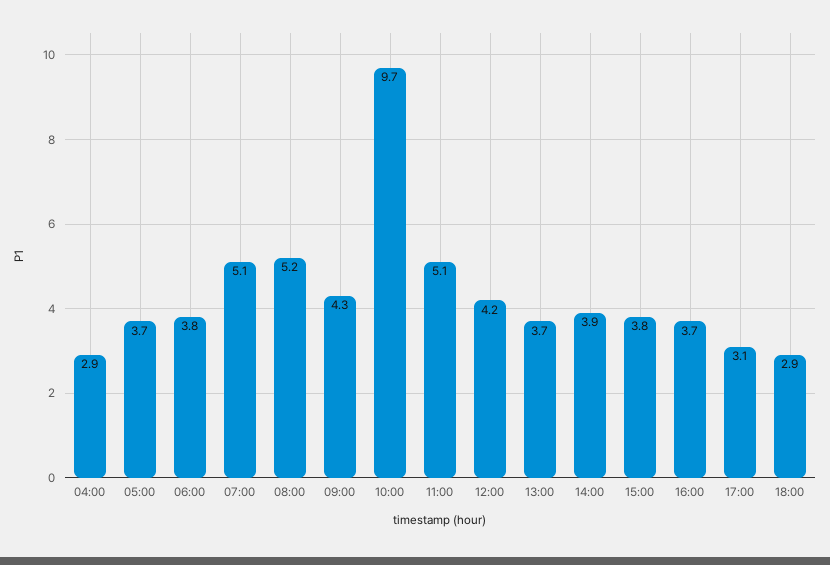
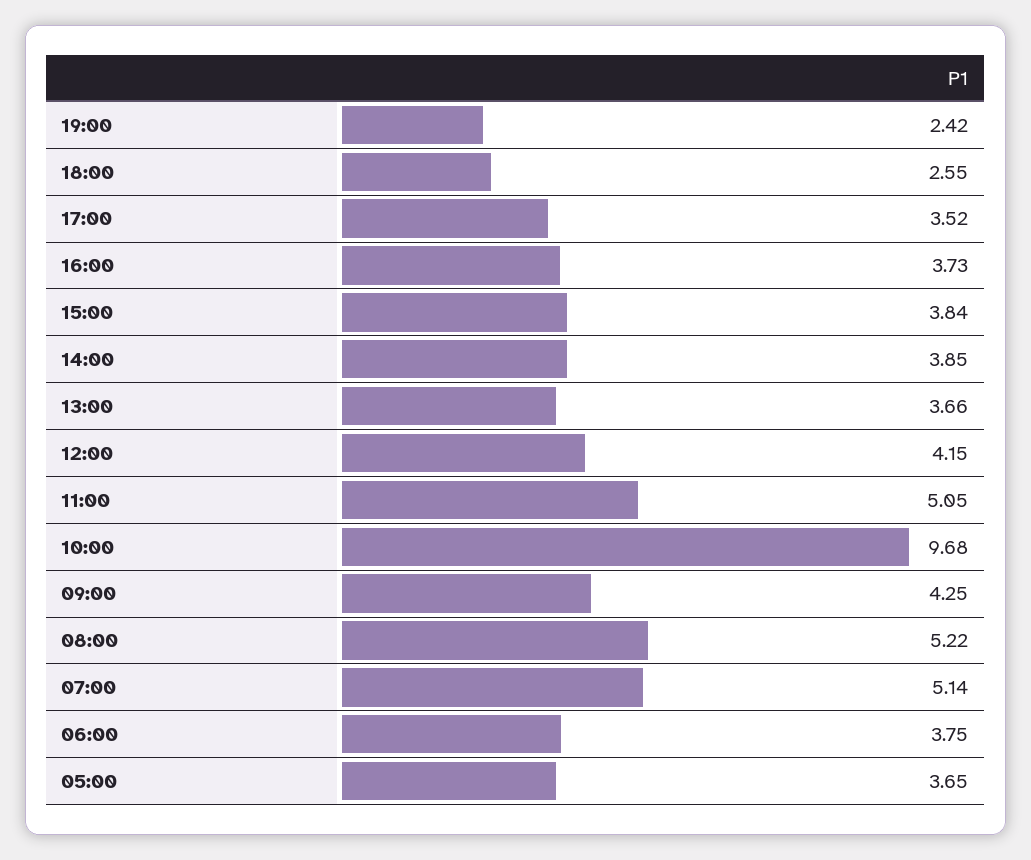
04:00: 2.9 -> none
17:00: 3.1 -> 3.52
18:00: 2.9 -> 2.55
19:00: none -> 2.42

